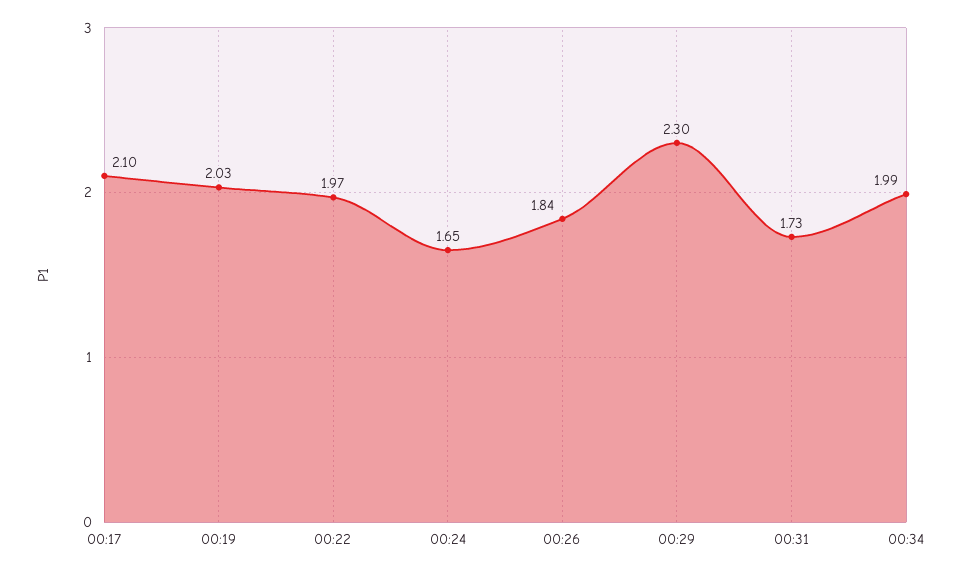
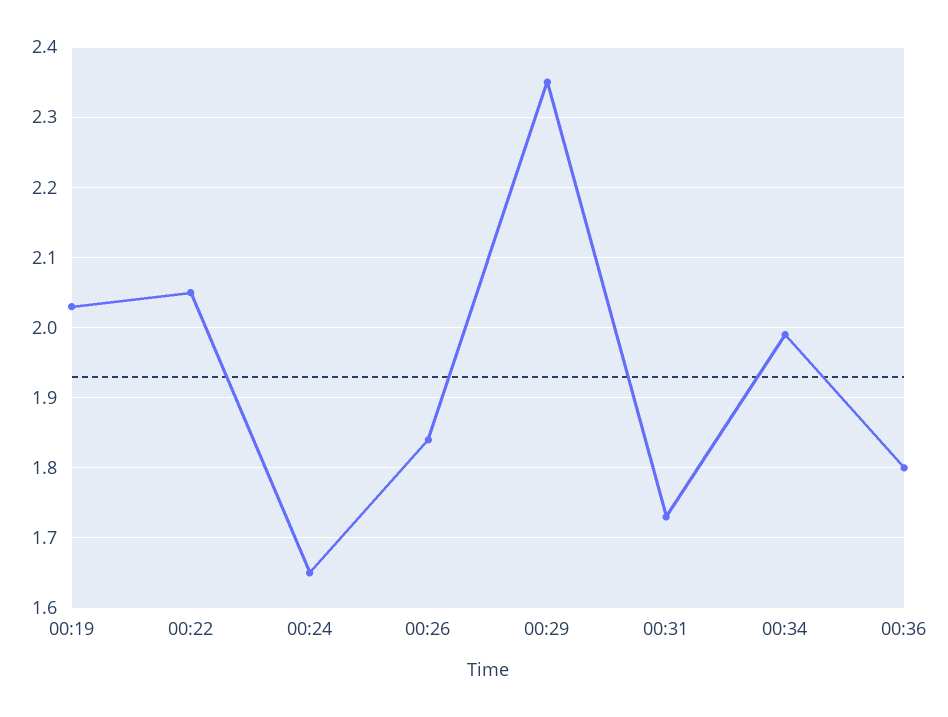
00:17: 2.1 -> none
00:22: 1.97 -> 2.05
00:29: 2.3 -> 2.35
00:36: none -> 1.8

